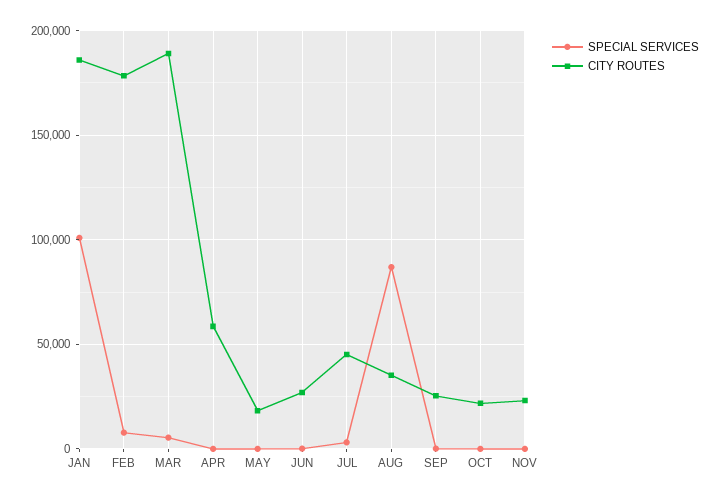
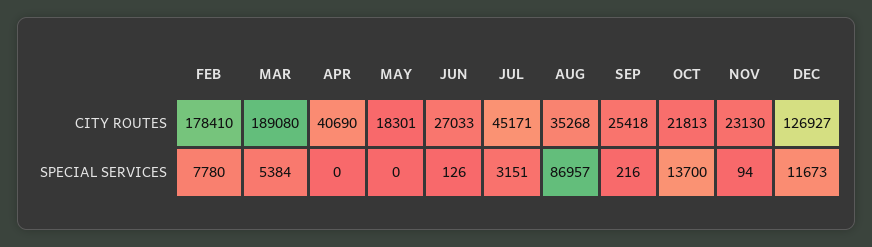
SPECIAL SERVICES, JAN: 100000 -> none
CITY ROUTES, JAN: 185000 -> none
CITY ROUTES, APR: 60000 -> 40690
SPECIAL SERVICES, OCT: 0 -> 13700
CITY ROUTES, DEC: none -> 126927
SPECIAL SERVICES, DEC: none -> 11673

